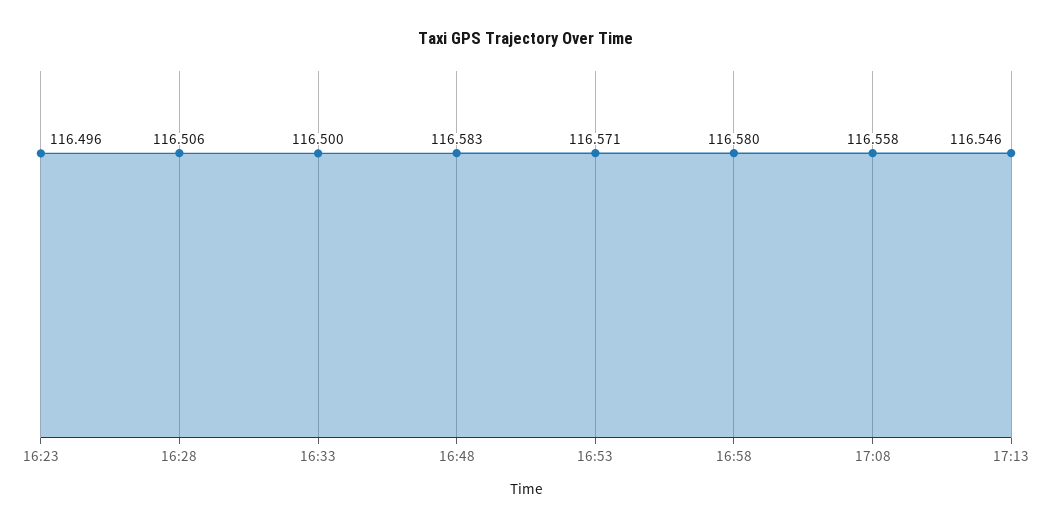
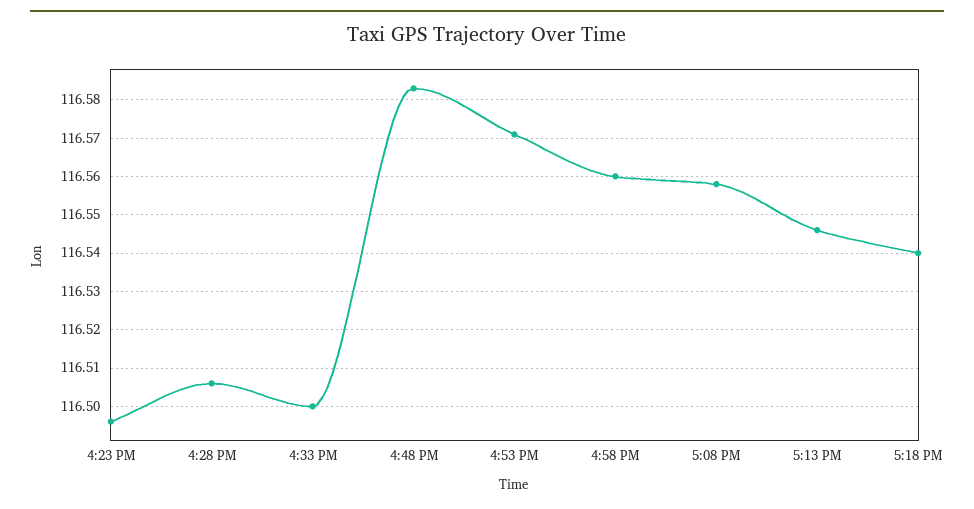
16:58: 116.58 -> 116.56
5:18 PM: none -> 116.54

